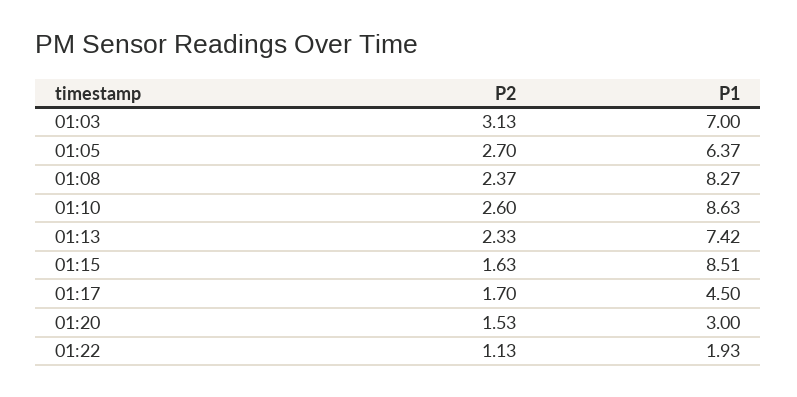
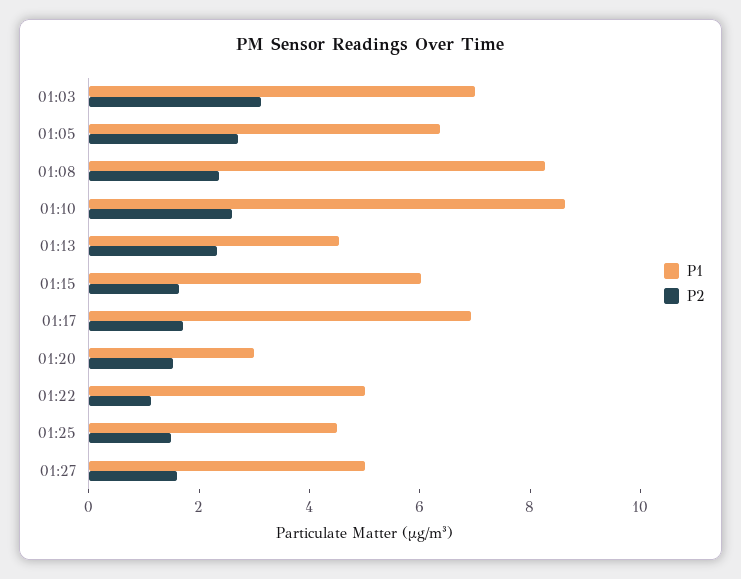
P1, 01:13: 7.42 -> 4.5
P1, 01:15: 8.51 -> 6
P1, 01:17: 4.5 -> 7
P1, 01:22: 1.93 -> 5
P1, 01:25: none -> 4.5
P2, 01:25: none -> 1.5
P1, 01:27: none -> 5
P2, 01:27: none -> 1.5

